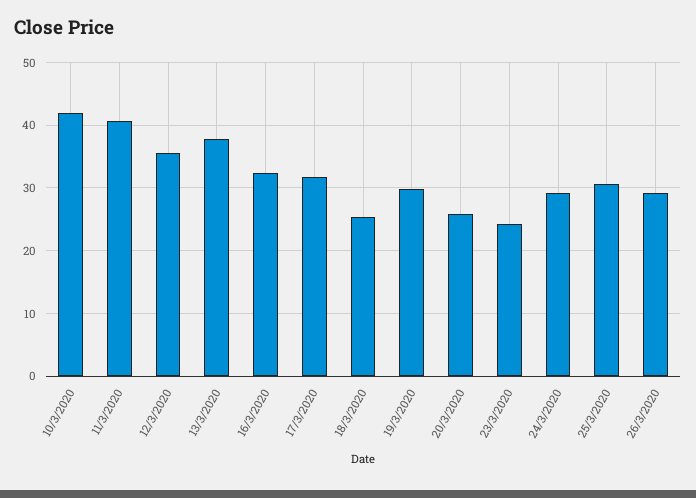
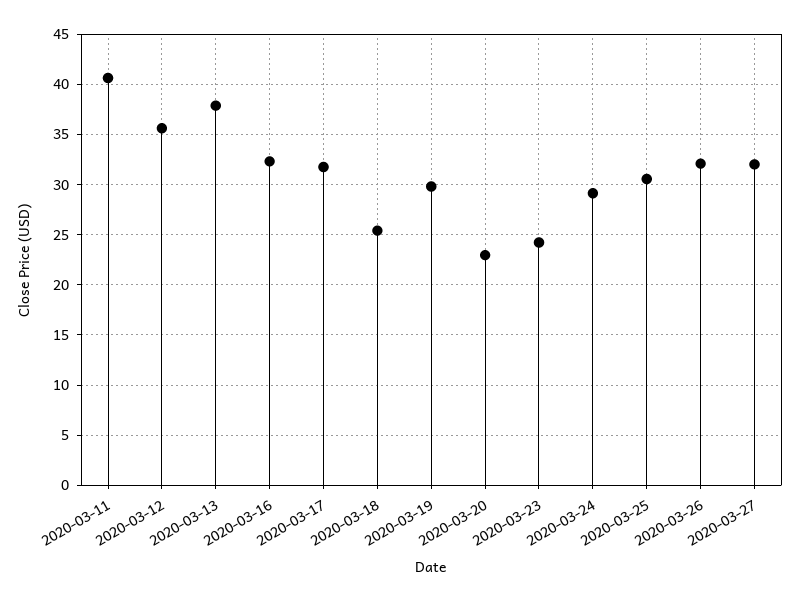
10/3/2020: 42 -> none
20/3/2020: 26 -> 23
26/3/2020: 29 -> 32
2020-03-27: none -> 32

